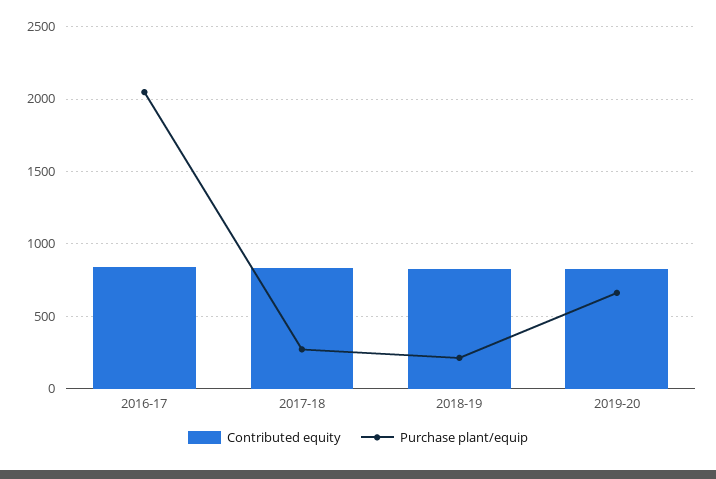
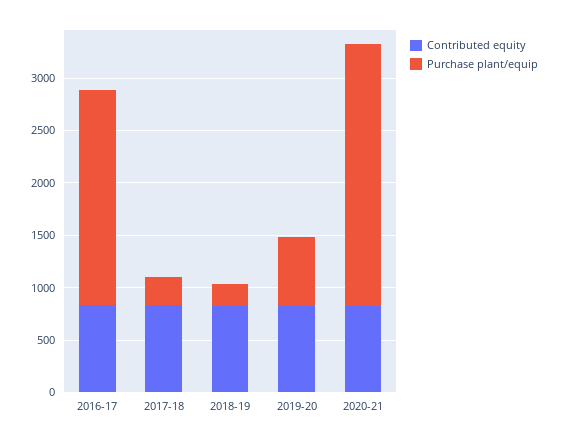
Contributed equity, 2020-21: none -> 800
Purchase plant/equip, 2020-21: none -> 2500

